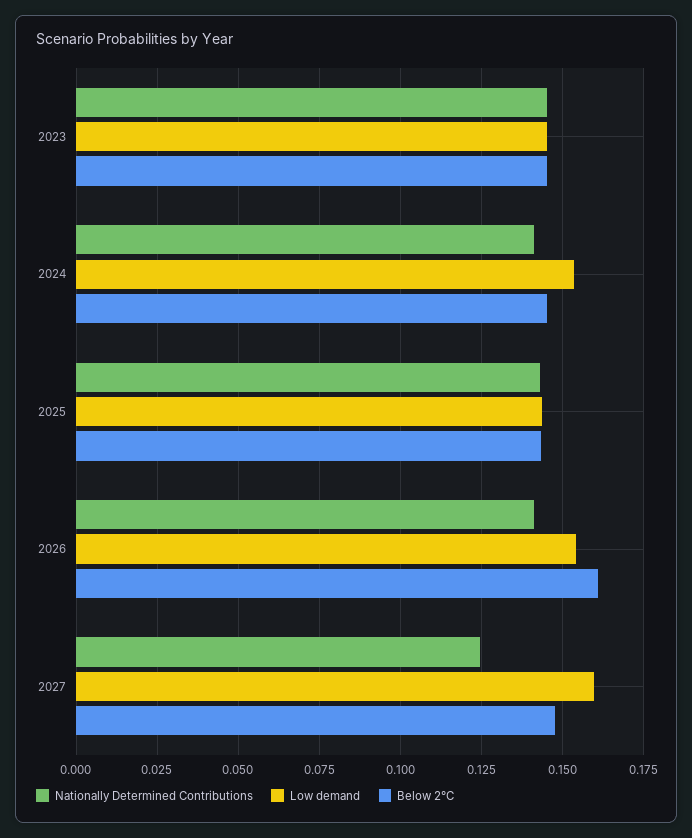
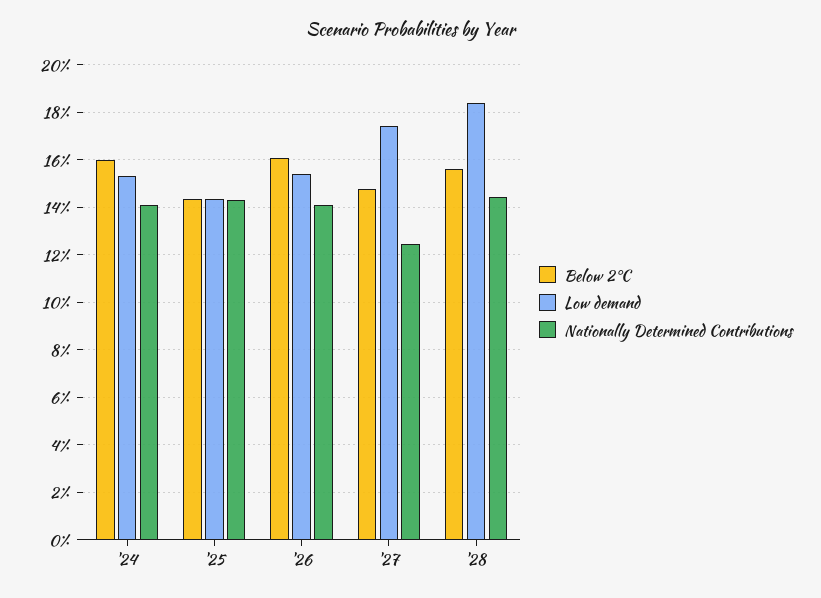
Nationally Determined Contributions, 2023: 0.145 -> none
Low demand, 2023: 0.145 -> none
Below 2°C, 2023: 0.145 -> none
Below 2°C, 2024: 0.145 -> 0.16
Low demand, 2027: 0.16 -> 0.175
Below 2°C, '28: none -> 0.155
Low demand, '28: none -> 0.185
Nationally Determined Contributions, '28: none -> 0.145

